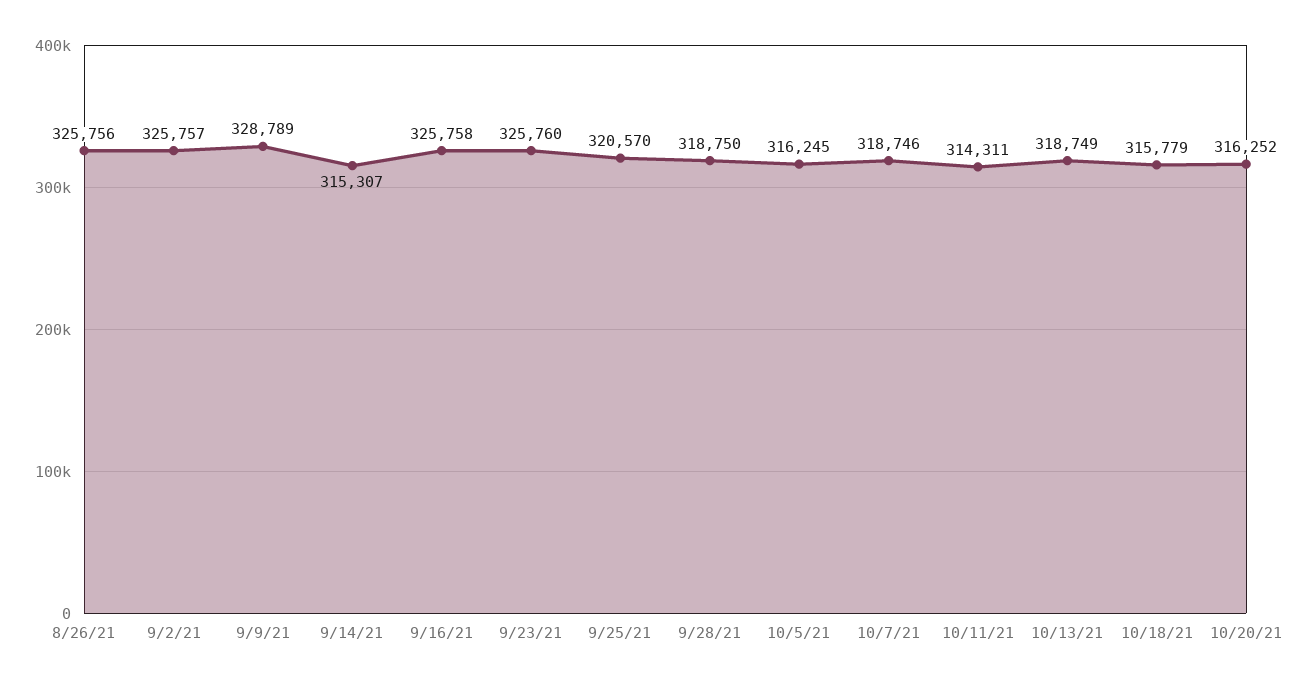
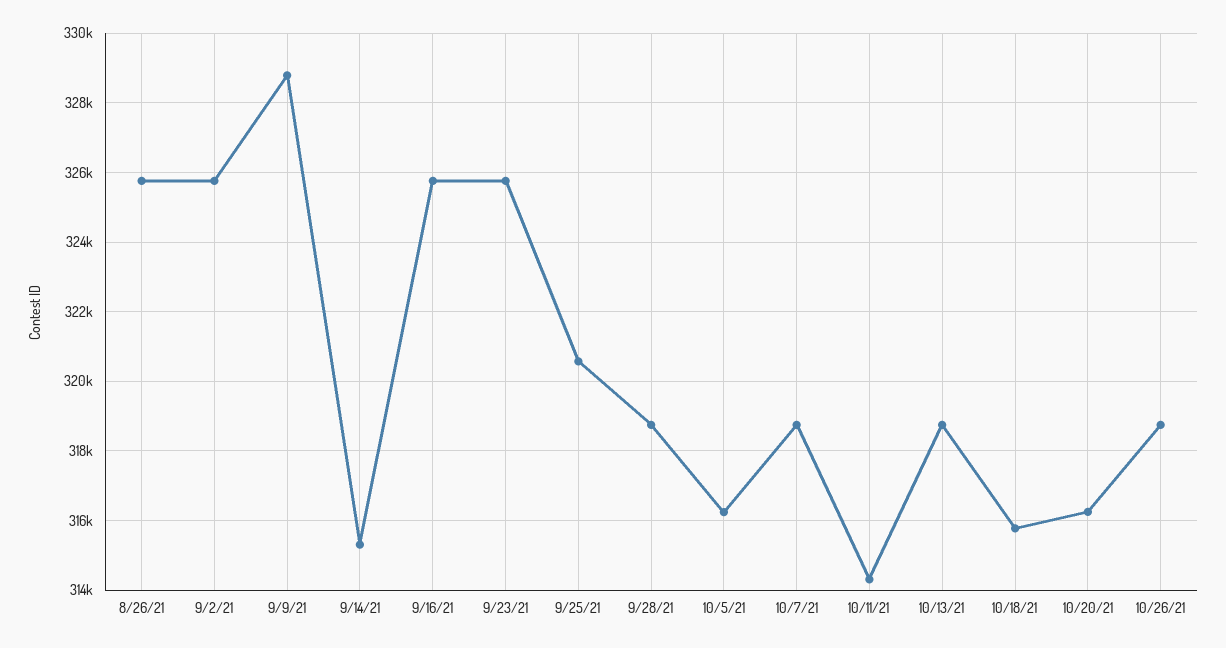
10/26/21: none -> 318800

